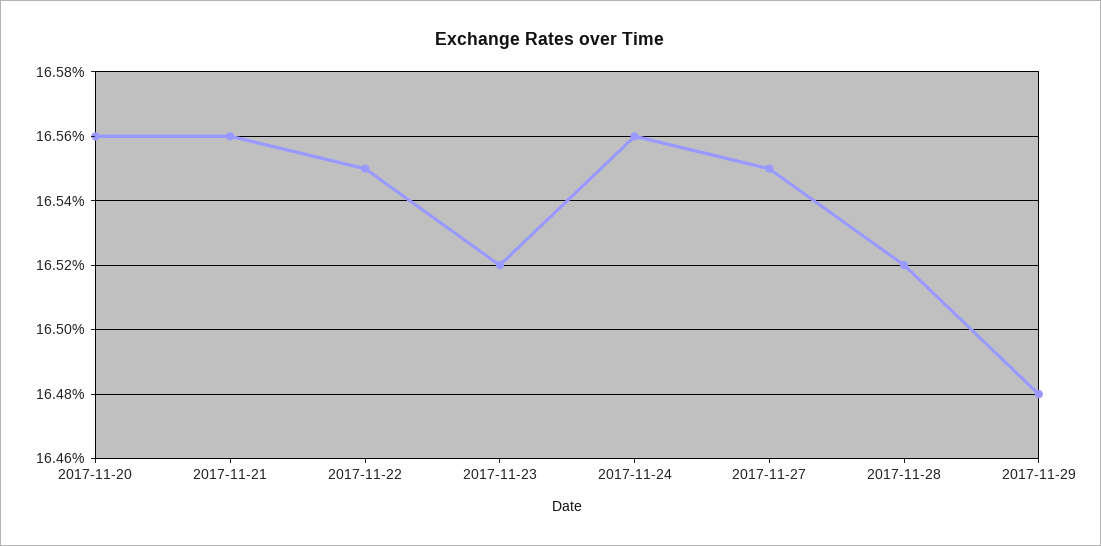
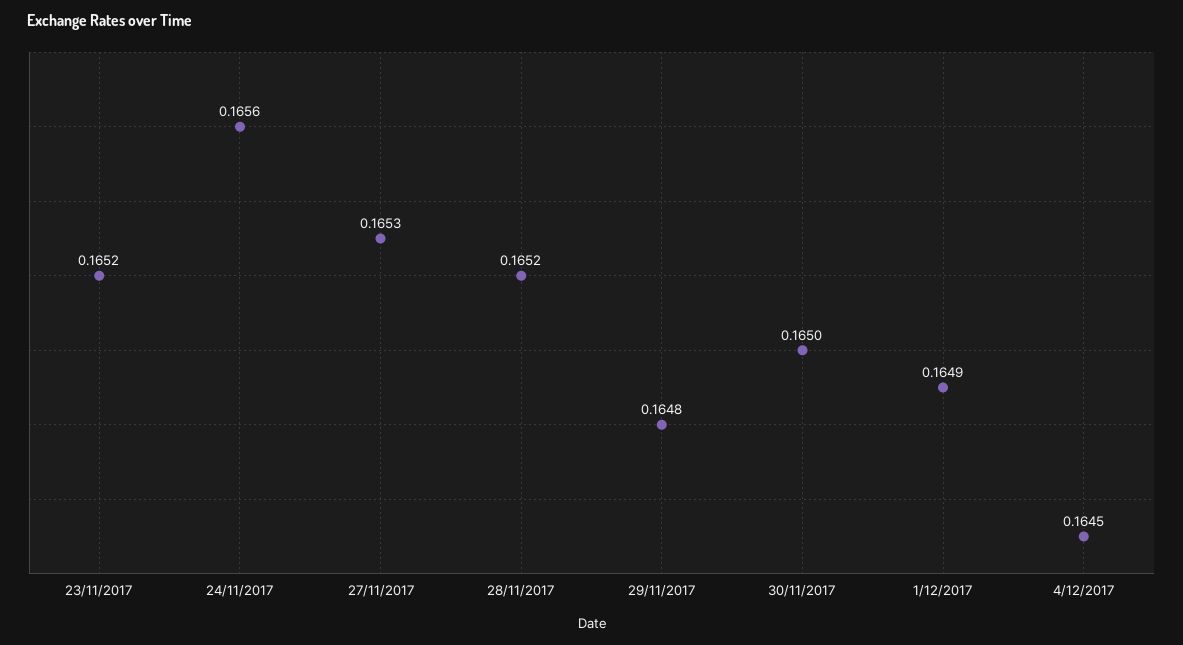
2017-11-20: 0.1656 -> none
2017-11-21: 0.1656 -> none
2017-11-22: 0.1655 -> none
2017-11-27: 0.1655 -> 0.1653
30/11/2017: none -> 0.165
1/12/2017: none -> 0.1649
4/12/2017: none -> 0.1645

